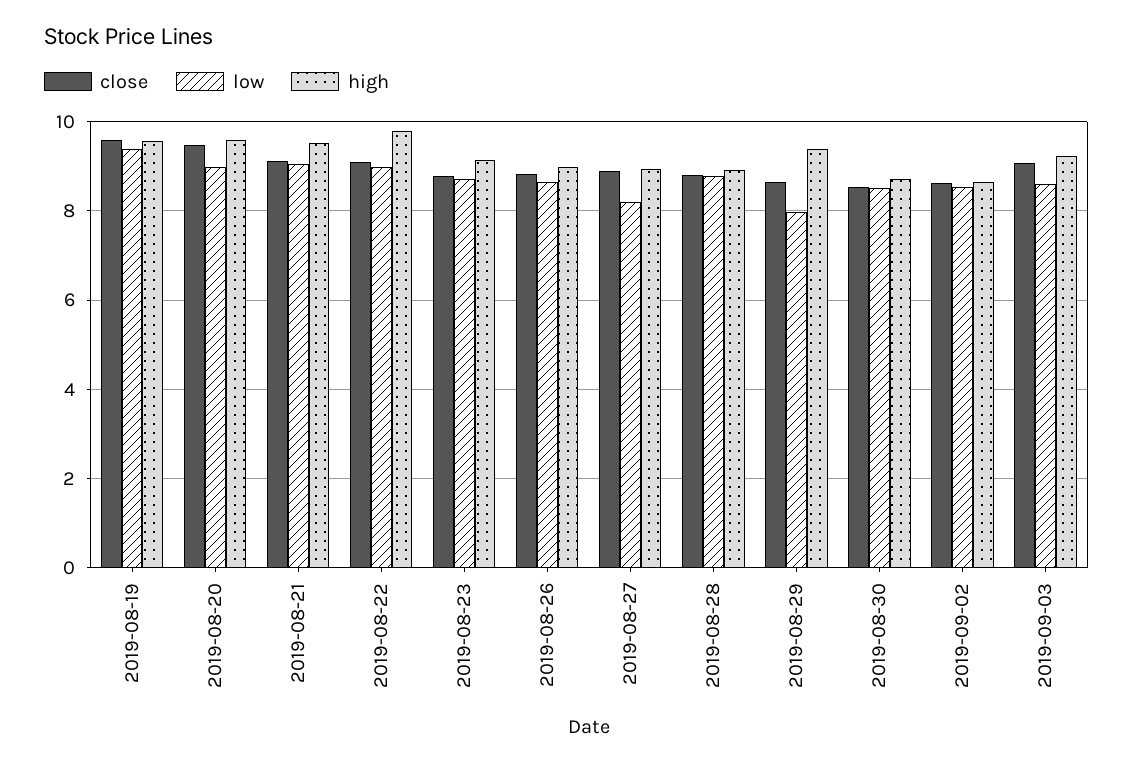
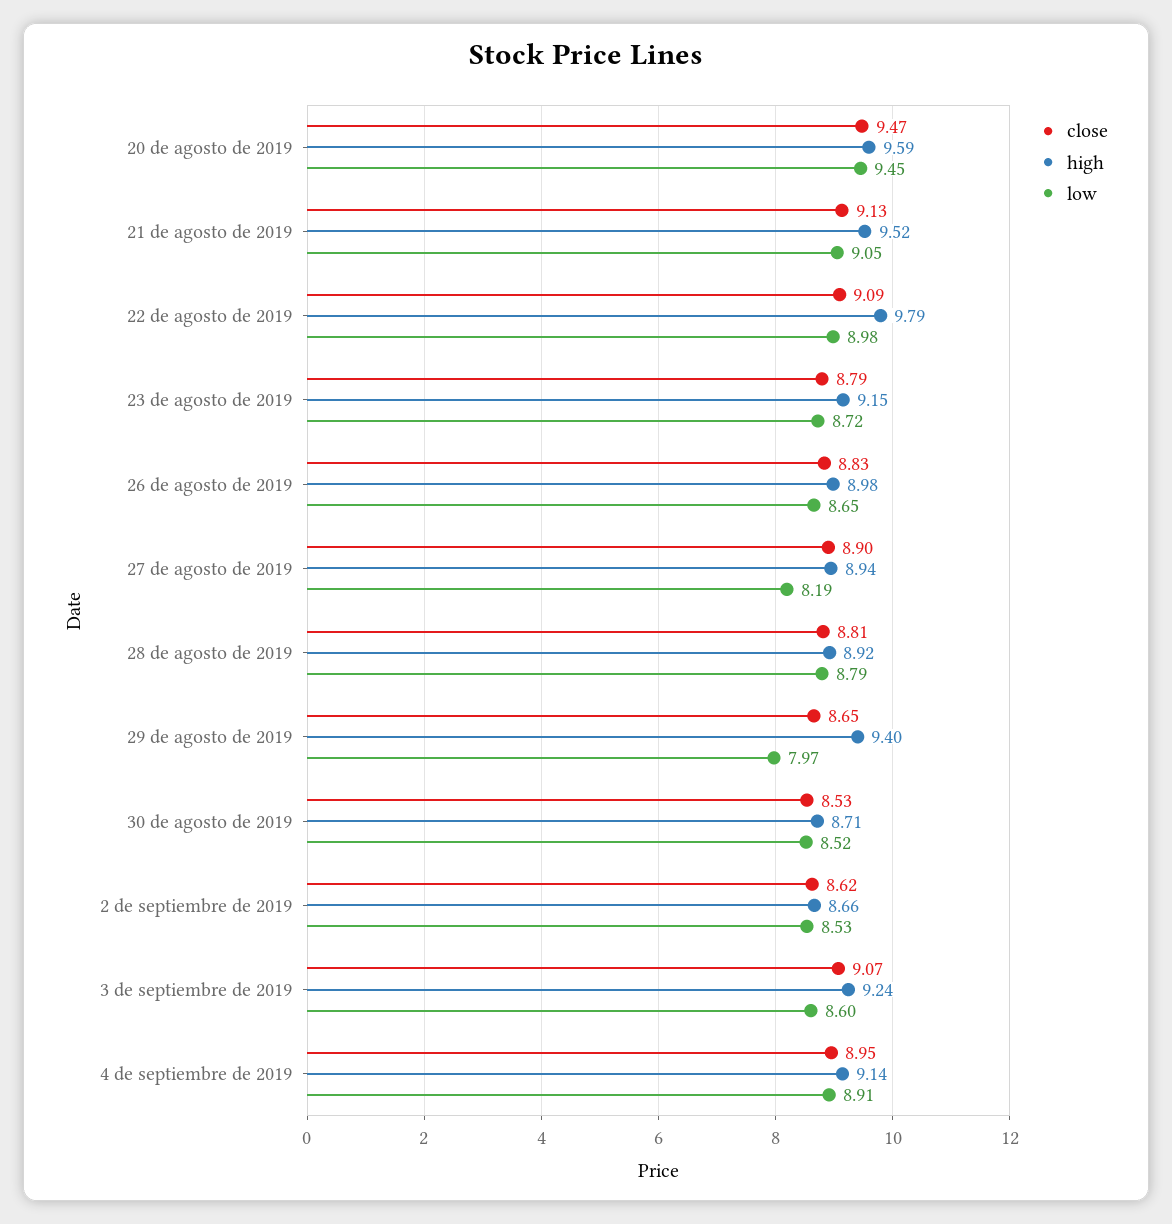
close, 2019-08-19: 9.6 -> none
low, 2019-08-19: 9.4 -> none
high, 2019-08-19: 9.6 -> none
low, 2019-08-20: 9 -> 9.45
close, 4 de septiembre de 2019: none -> 8.95
high, 4 de septiembre de 2019: none -> 9.14
low, 4 de septiembre de 2019: none -> 8.91

